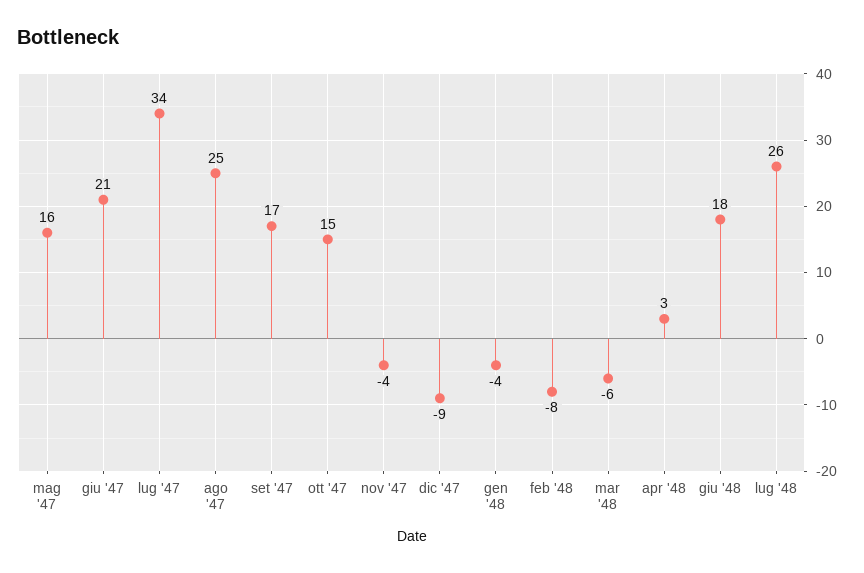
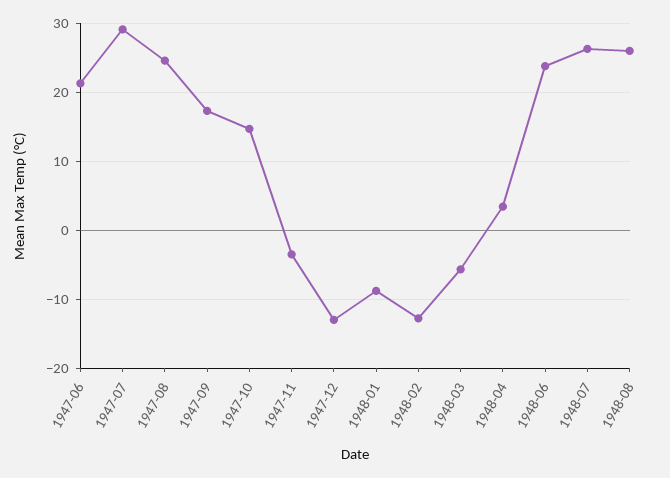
mag '47: 16 -> none
lug '47: 34 -> 29
dic '47: -9 -> -13
gen '48: -4 -> -9
feb '48: -8 -> -13
giu '48: 18 -> 24
1948-08: none -> 26

